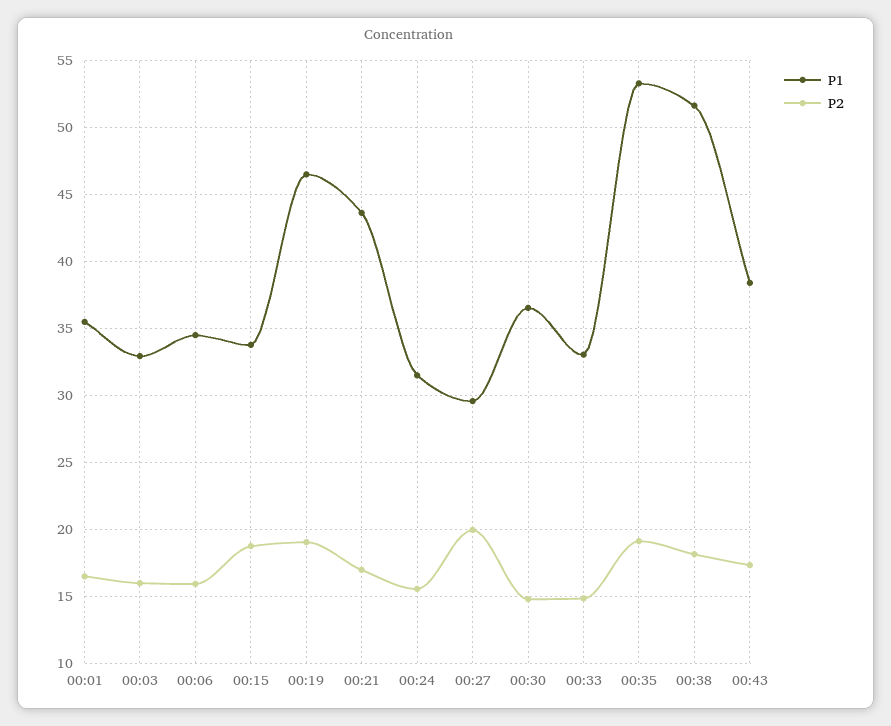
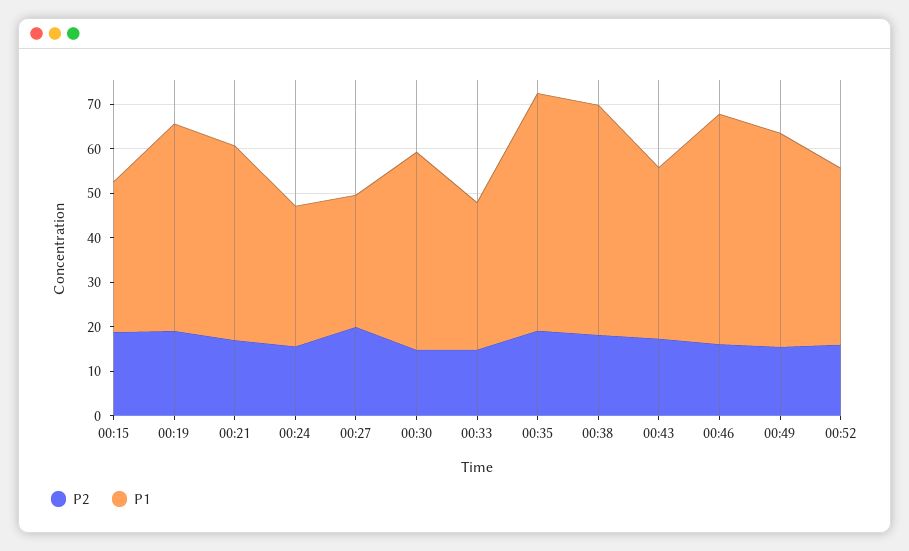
P1, 00:01: 35.5 -> none
P2, 00:01: 16.5 -> none
P1, 00:03: 33 -> none
P2, 00:03: 16 -> none
P1, 00:06: 34.5 -> none
P2, 00:06: 16 -> none
P1, 00:30: 36.5 -> 44
P2, 00:46: none -> 16
P1, 00:46: none -> 52
P2, 00:49: none -> 16
P1, 00:49: none -> 48
P2, 00:52: none -> 16
P1, 00:52: none -> 40

